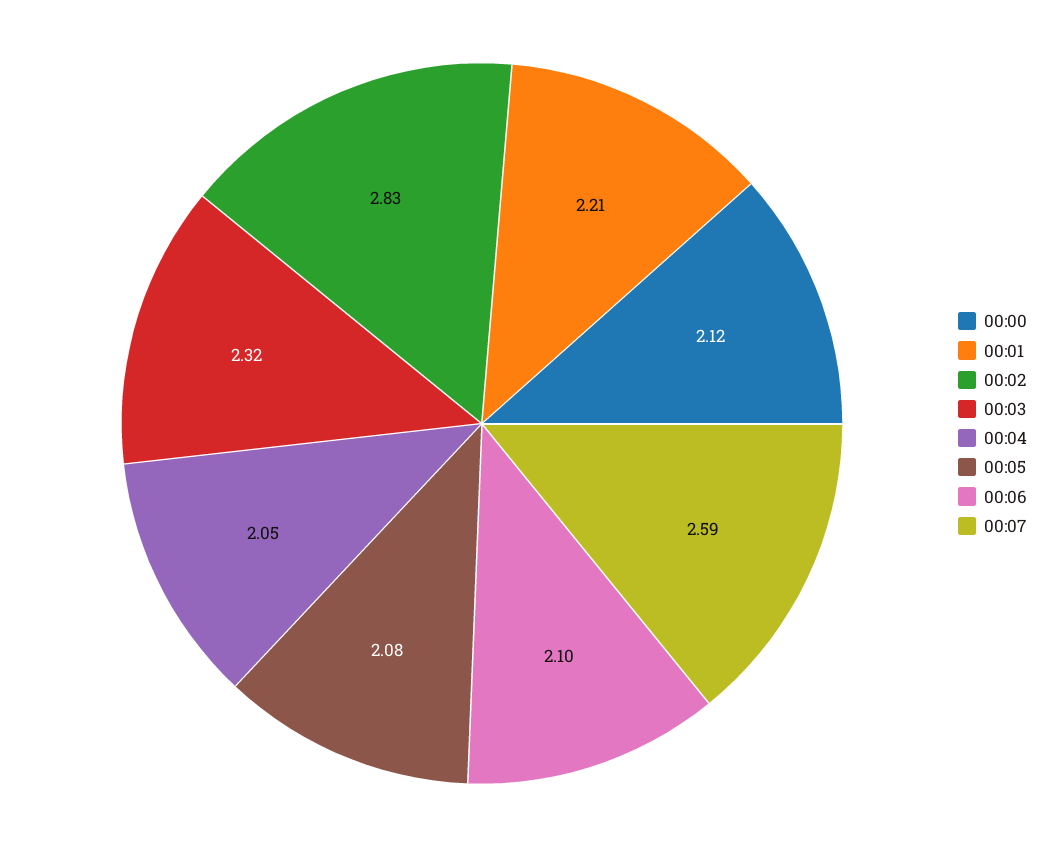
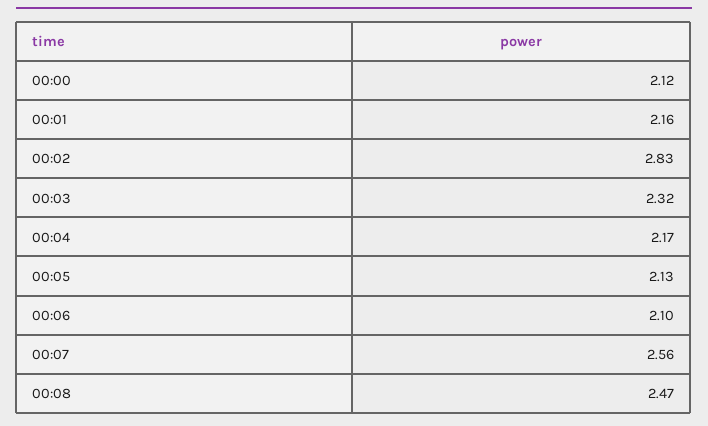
00:01: 2.21 -> 2.16
00:04: 2.05 -> 2.17
00:05: 2.08 -> 2.13
00:07: 2.59 -> 2.56
00:08: none -> 2.47

